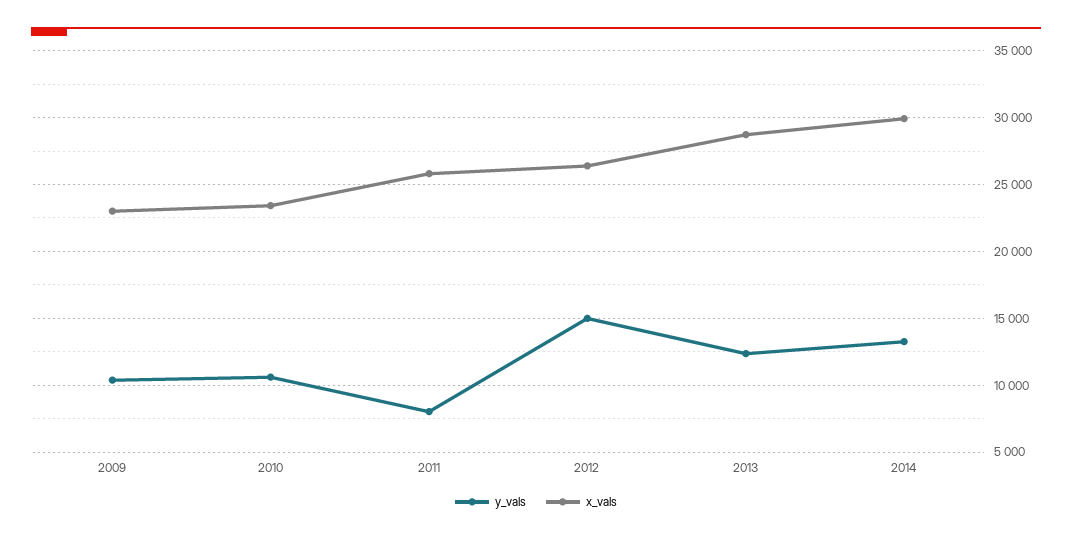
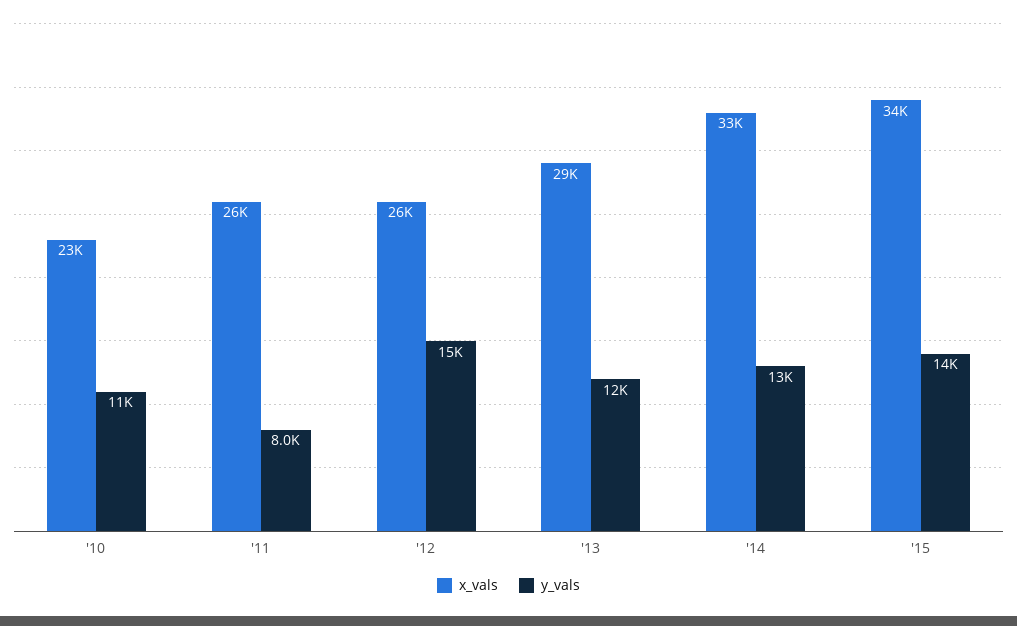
y_vals, 2009: 10500 -> none
x_vals, 2009: 23000 -> none
x_vals, 2014: 30000 -> 33000
x_vals, '15: none -> 34000
y_vals, '15: none -> 14000

